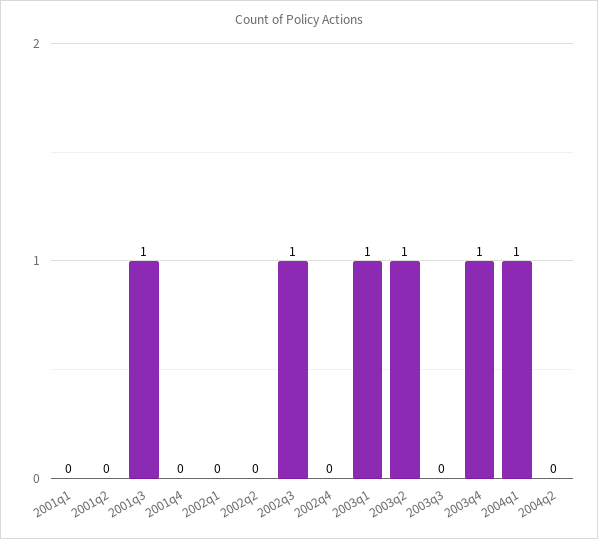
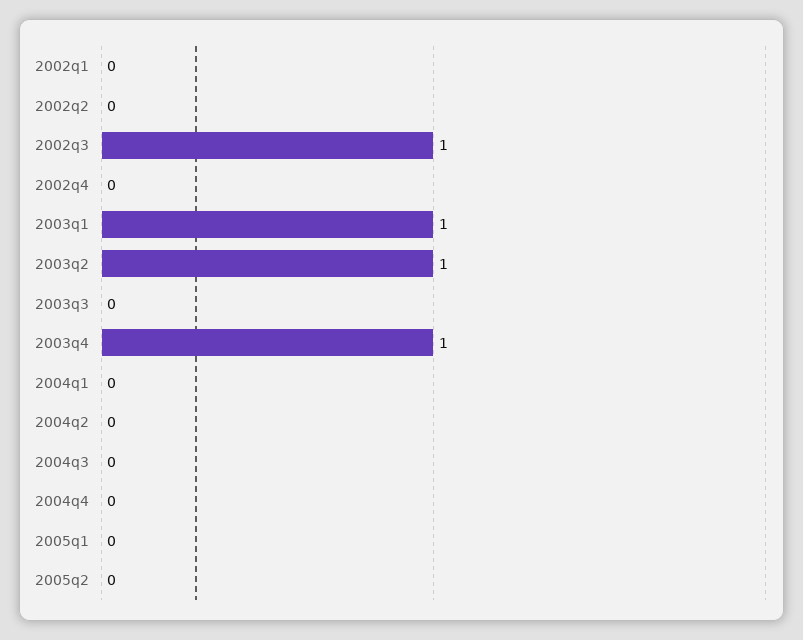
2001q1: 0 -> none
2001q2: 0 -> none
2001q3: 1 -> none
2001q4: 0 -> none
2004q1: 1 -> 0
2004q3: none -> 0
2004q4: none -> 0
2005q1: none -> 0
2005q2: none -> 0

